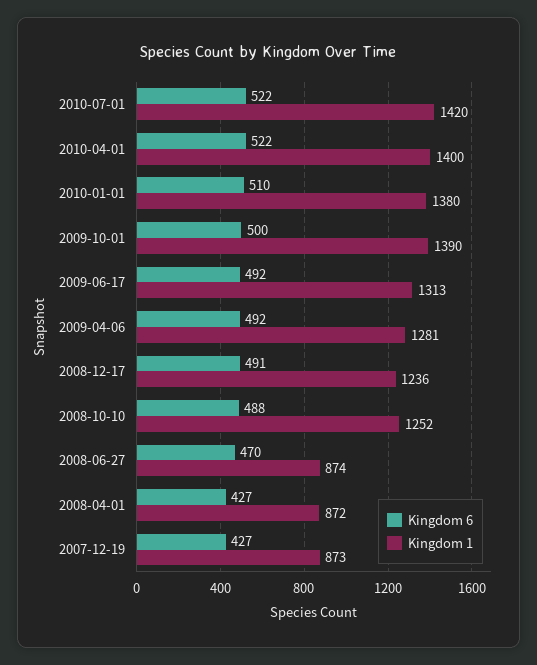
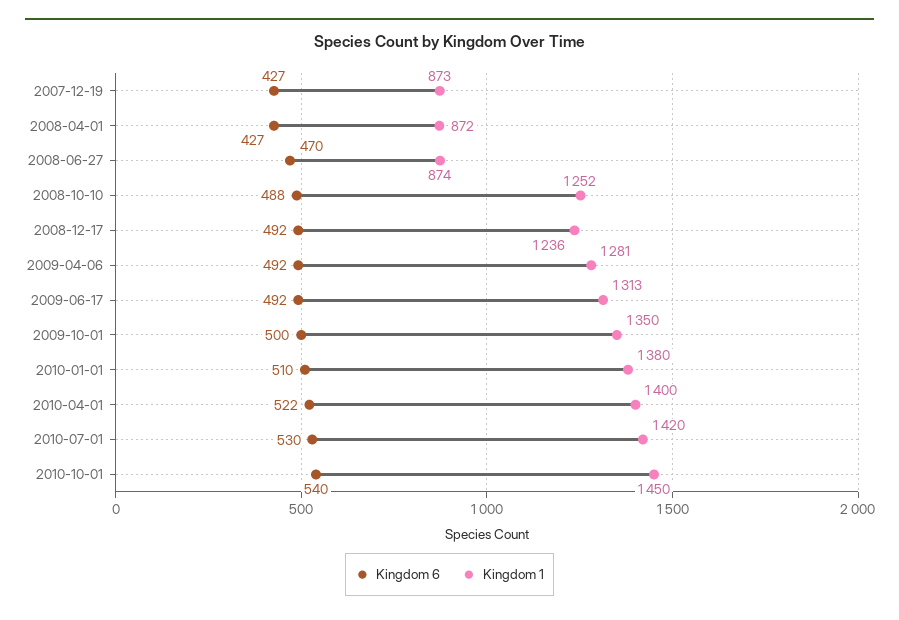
Kingdom 6, 2010-07-01: 522 -> 530
Kingdom 1, 2009-10-01: 1390 -> 1350
Kingdom 6, 2008-12-17: 491 -> 492
Kingdom 6, 2010-10-01: none -> 540
Kingdom 1, 2010-10-01: none -> 1450

